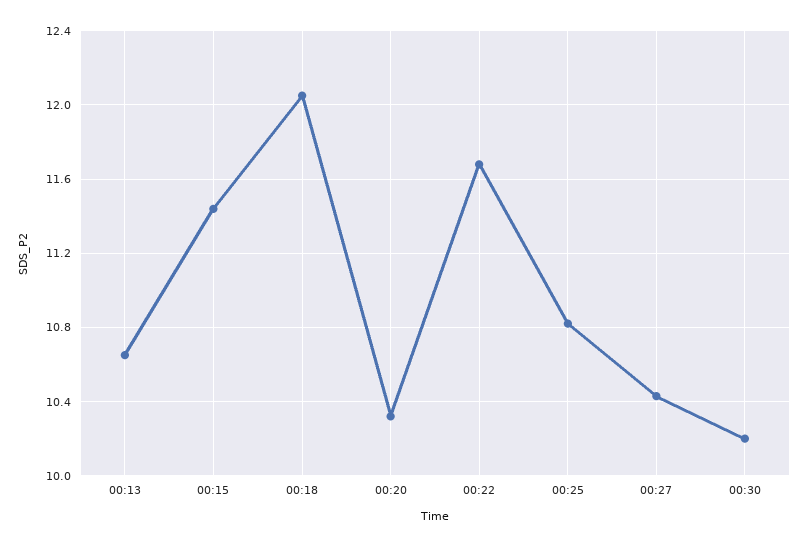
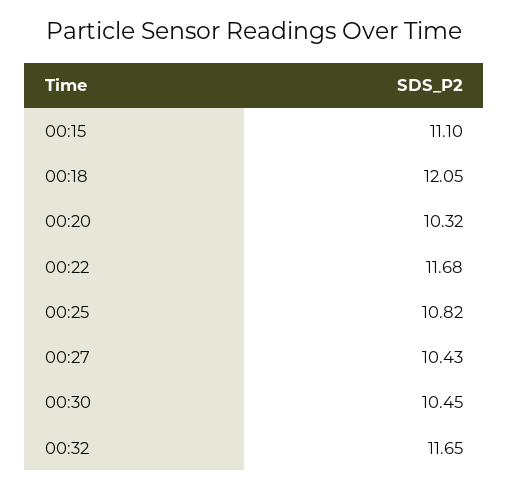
00:13: 10.65 -> none
00:15: 11.45 -> 11.1
00:30: 10.2 -> 10.45
00:32: none -> 11.65

